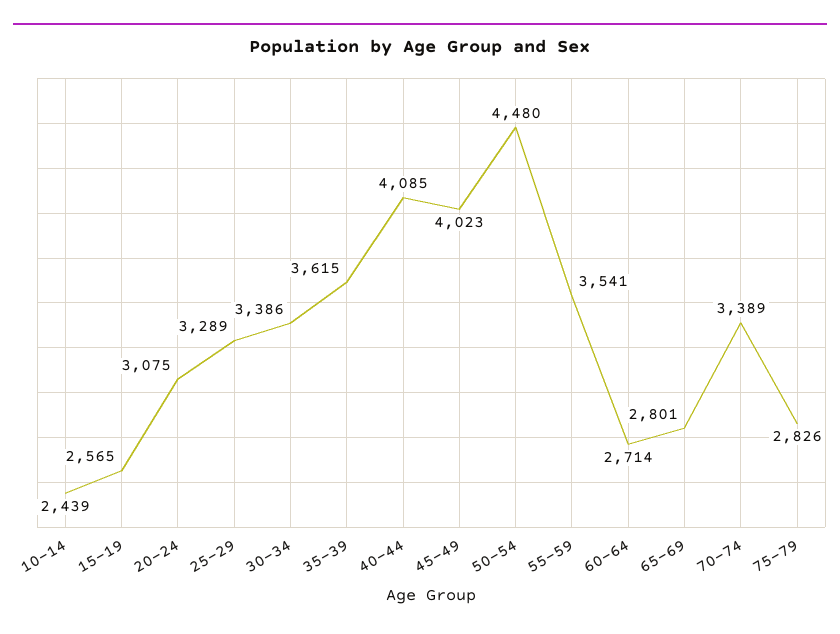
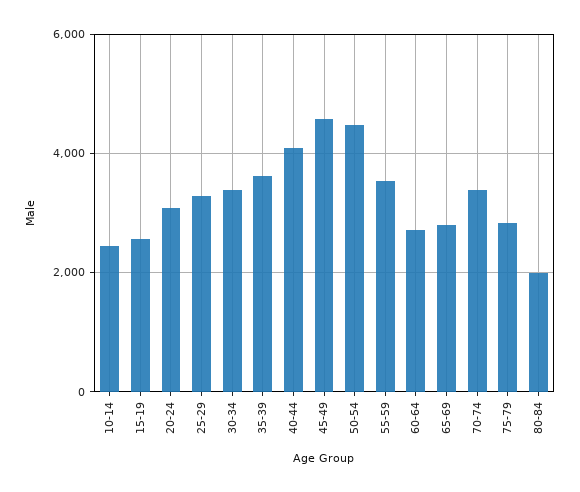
45-49: 4023 -> 4600
80-84: none -> 2000

